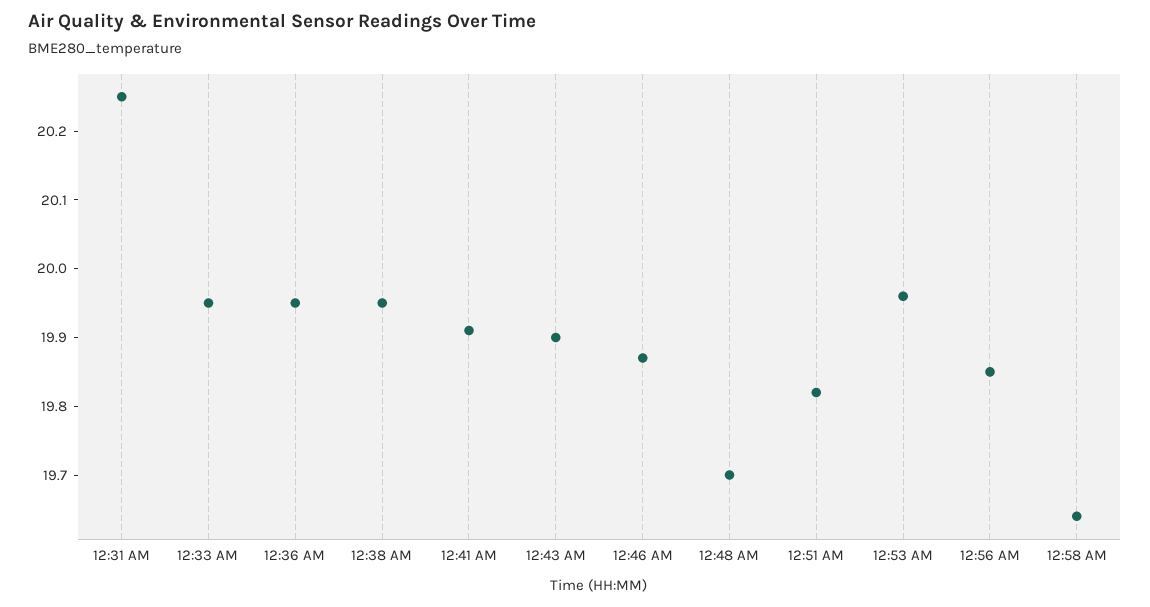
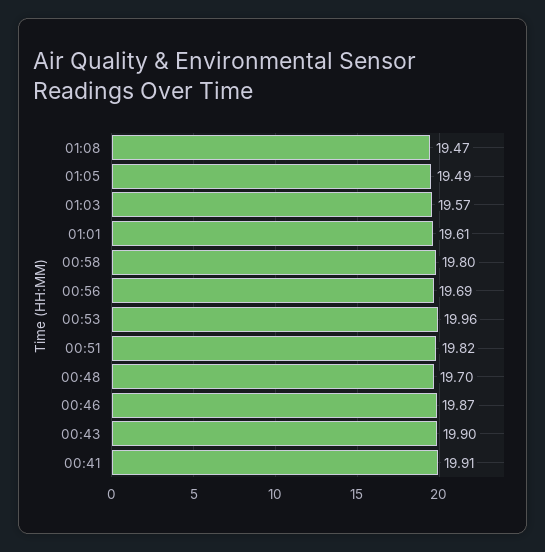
12:31 AM: 20.25 -> none
12:33 AM: 19.95 -> none
12:36 AM: 19.95 -> none
12:38 AM: 19.95 -> none
12:56 AM: 19.85 -> 19.69
12:58 AM: 19.65 -> 19.8
01:08: none -> 19.47
01:05: none -> 19.49
01:03: none -> 19.57
01:01: none -> 19.61

